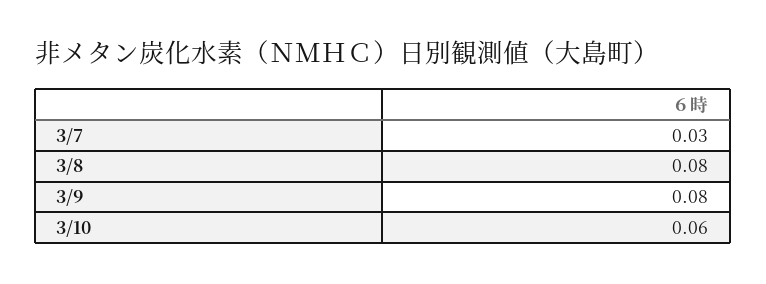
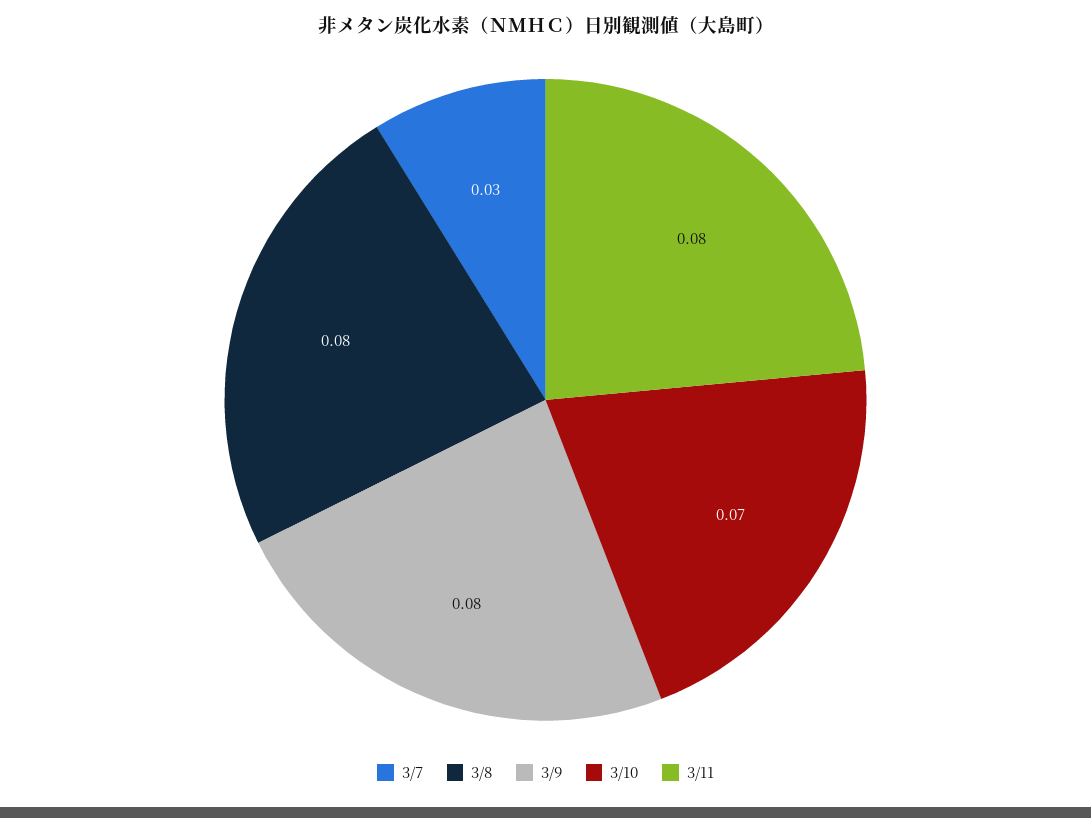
3/10: 0.06 -> 0.07
3/11: none -> 0.08

